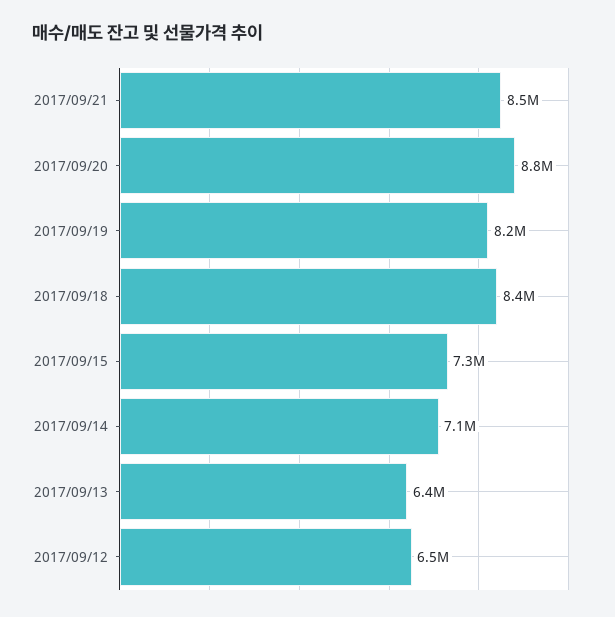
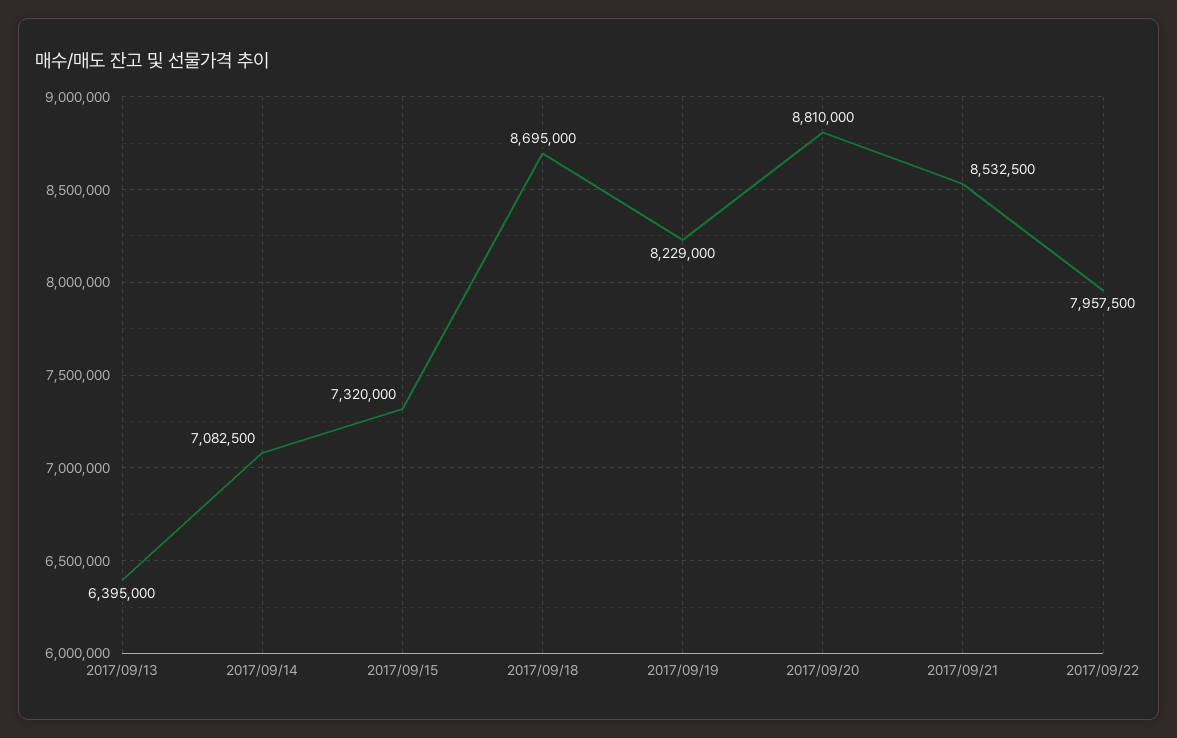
2017/09/18: 8400000 -> 8695000
2017/09/12: 6500000 -> none
2017/09/22: none -> 7957500

